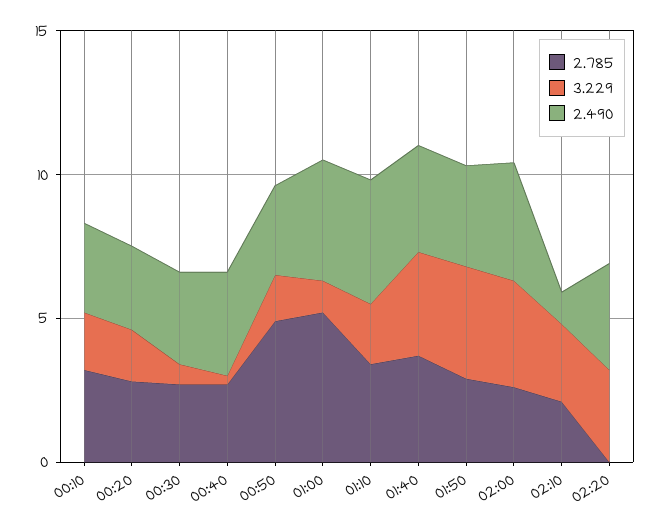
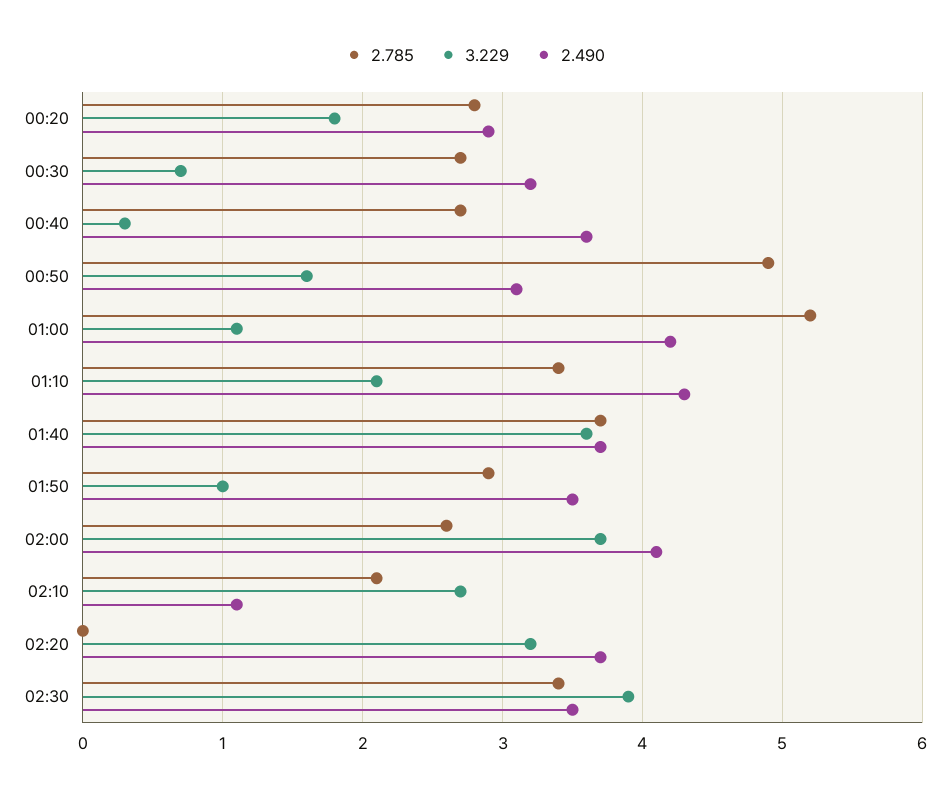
2.785, 00:10: 3 -> none
3.229, 00:10: 2 -> none
2.490, 00:10: 3 -> none
3.229, 01:50: 4 -> 1
2.785, 02:30: none -> 3.4
3.229, 02:30: none -> 3.9
2.490, 02:30: none -> 3.5

